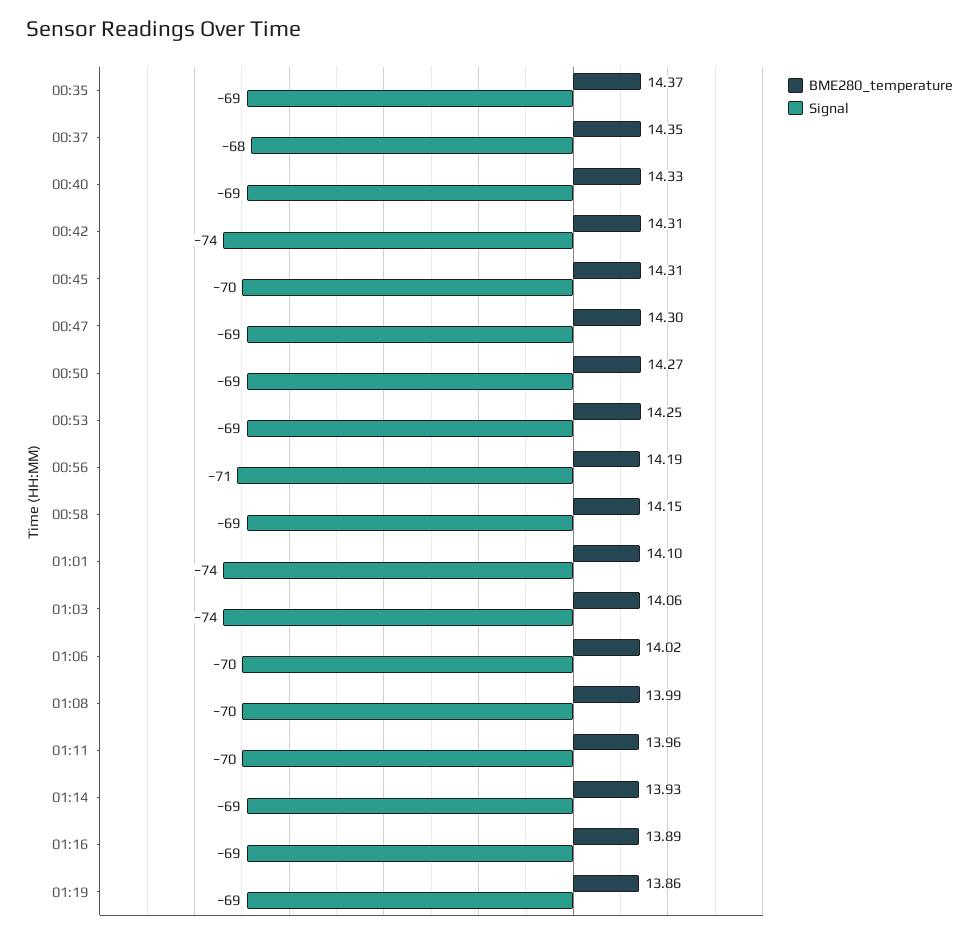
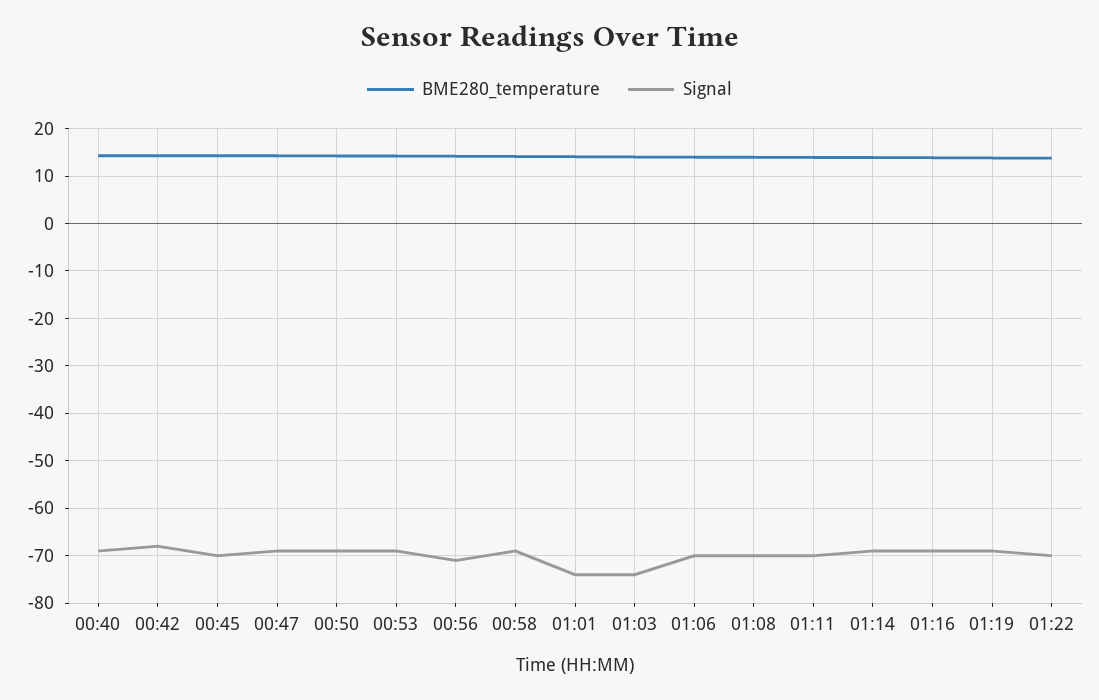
BME280_temperature, 00:35: 14.37 -> none
Signal, 00:35: -69 -> none
BME280_temperature, 00:37: 14.35 -> none
Signal, 00:37: -68 -> none
Signal, 00:42: -74 -> -68
BME280_temperature, 01:22: none -> 14
Signal, 01:22: none -> -70

